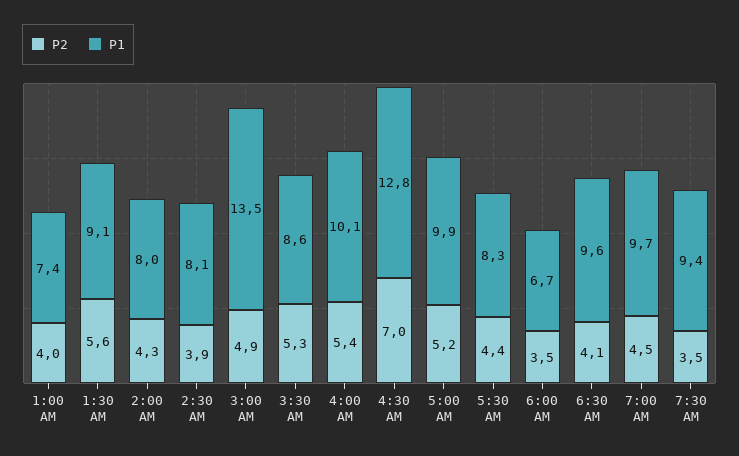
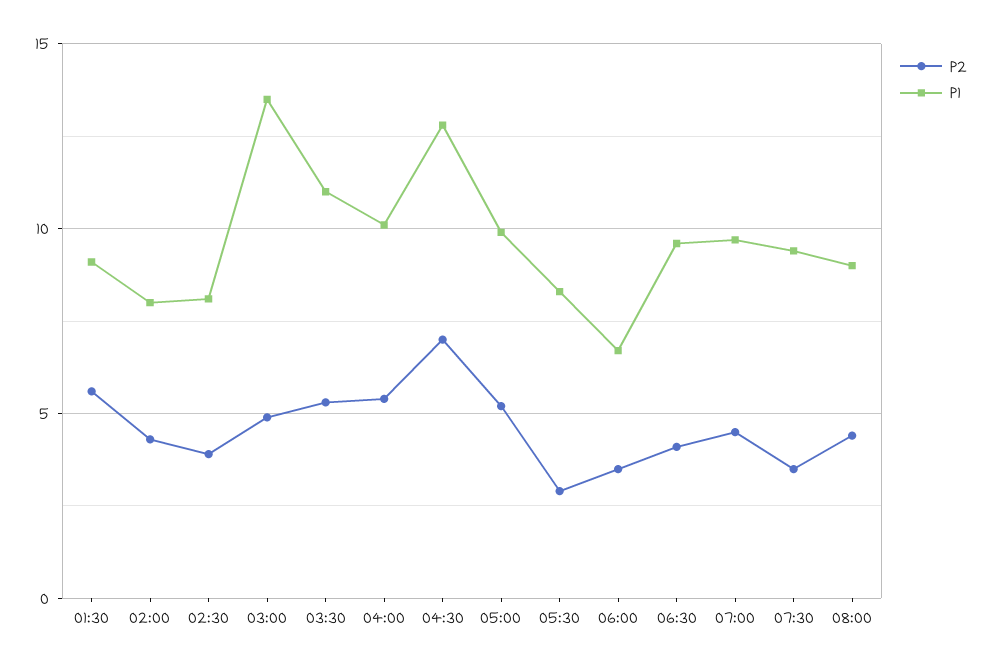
P2, 1:00 AM: 4 -> none
P1, 1:00 AM: 7.4 -> none
P1, 3:30 AM: 8.6 -> 11
P2, 5:30 AM: 4.4 -> 3
P2, 08:00: none -> 4.5
P1, 08:00: none -> 9

